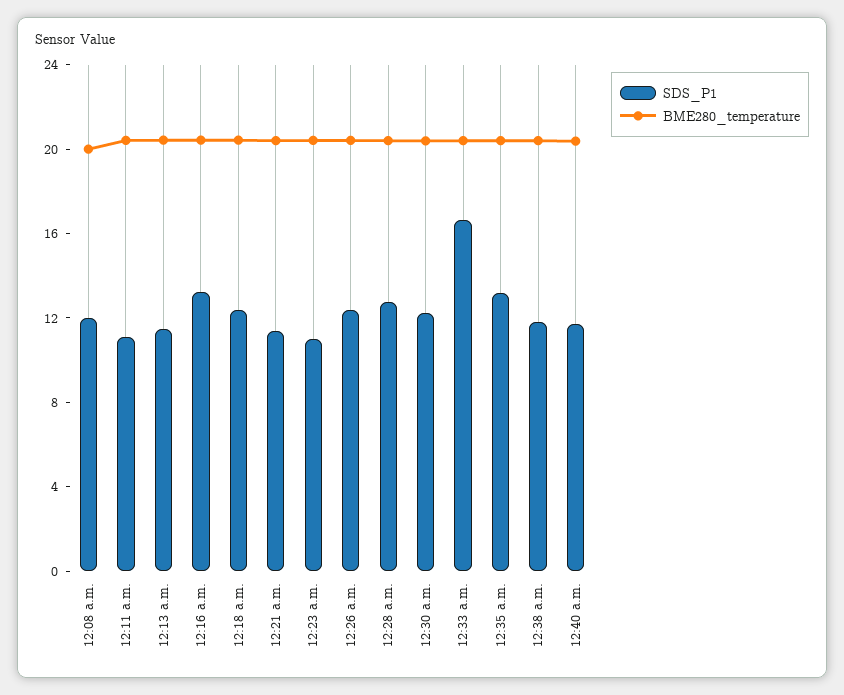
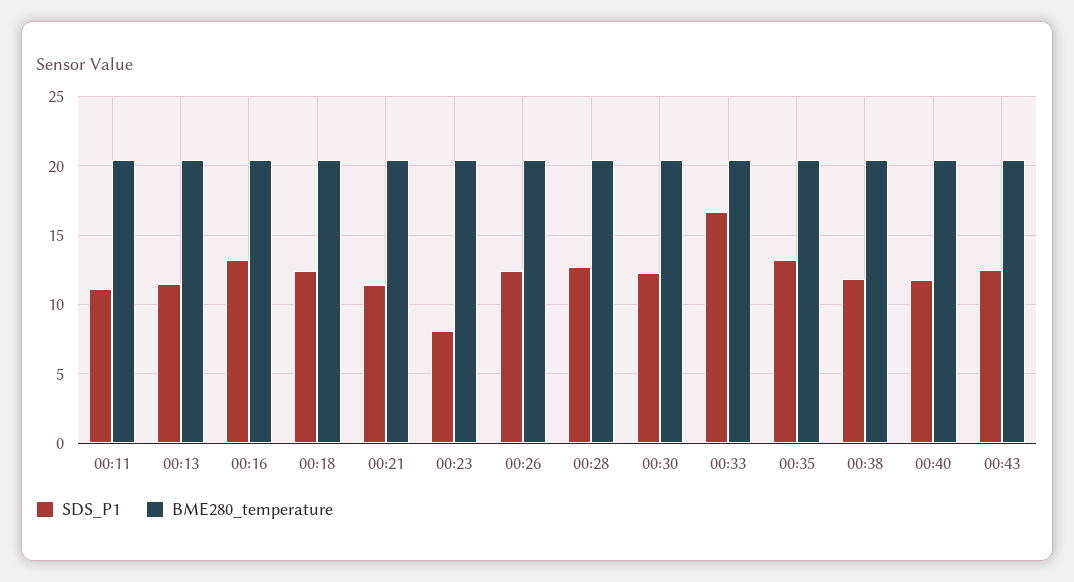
SDS_P1, 12:08 a.m.: 12 -> none
BME280_temperature, 12:08 a.m.: 20 -> none
SDS_P1, 12:23 a.m.: 11 -> 8
SDS_P1, 00:43: none -> 12.5
BME280_temperature, 00:43: none -> 20.5

